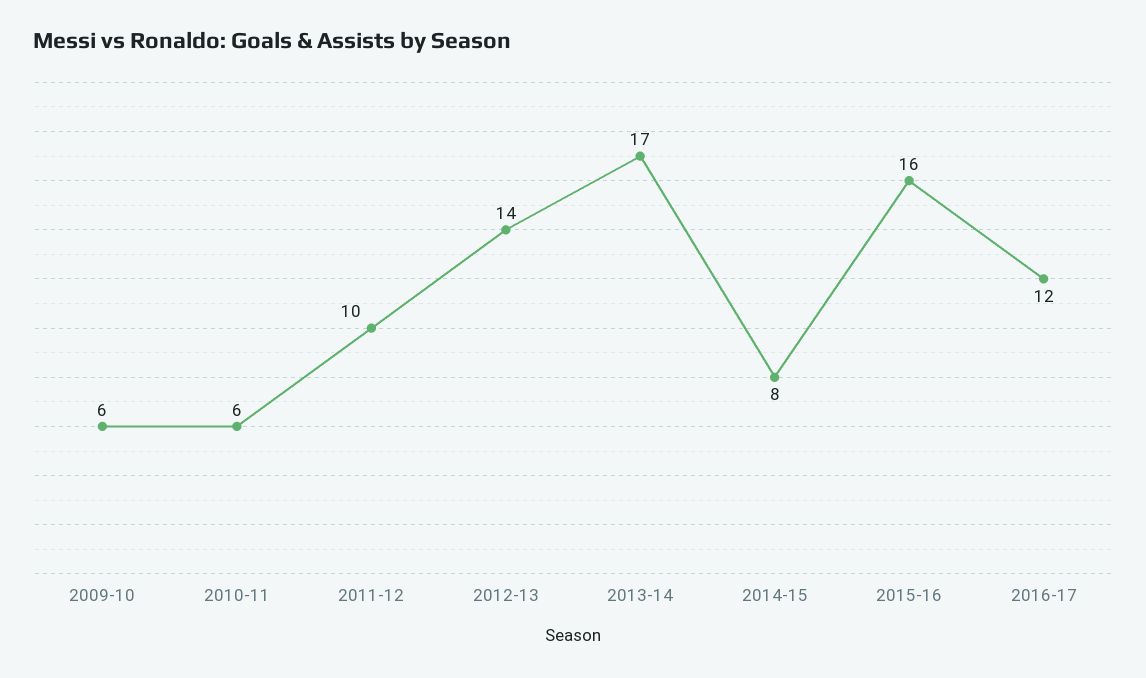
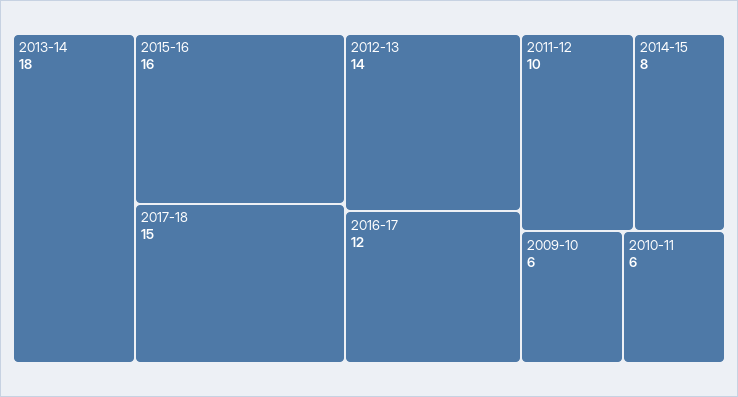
2013-14: 17 -> 18
2017-18: none -> 15

